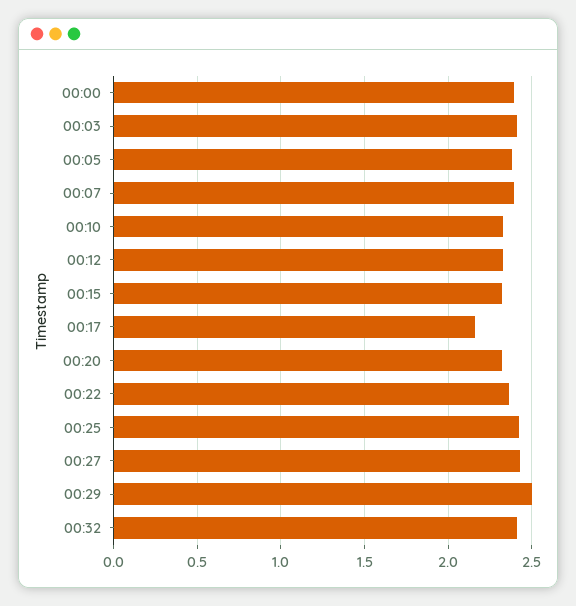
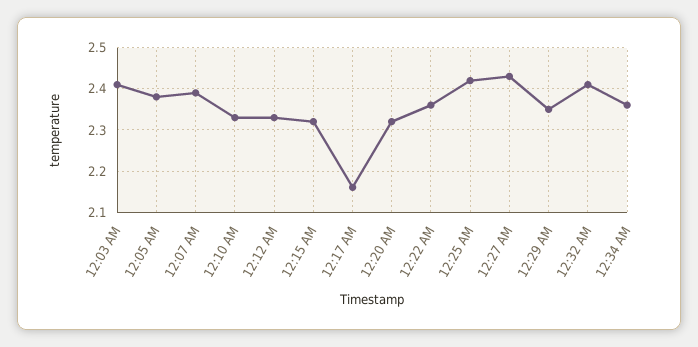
00:00: 2.4 -> none
00:29: 2.5 -> 2.35
12:34 AM: none -> 2.35

